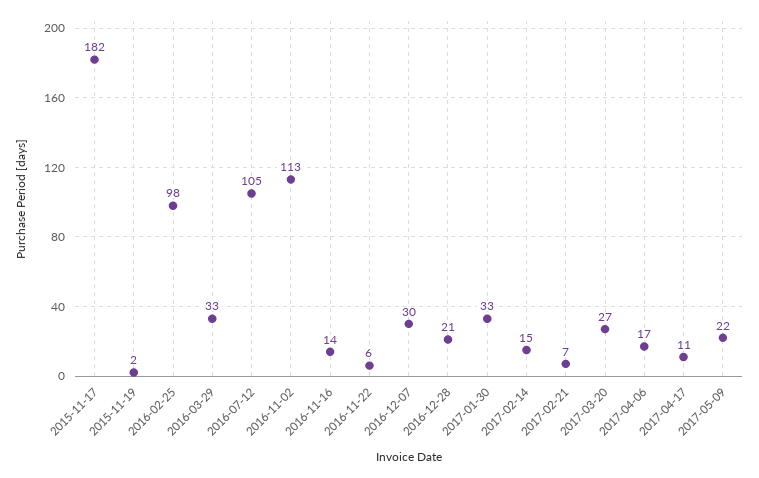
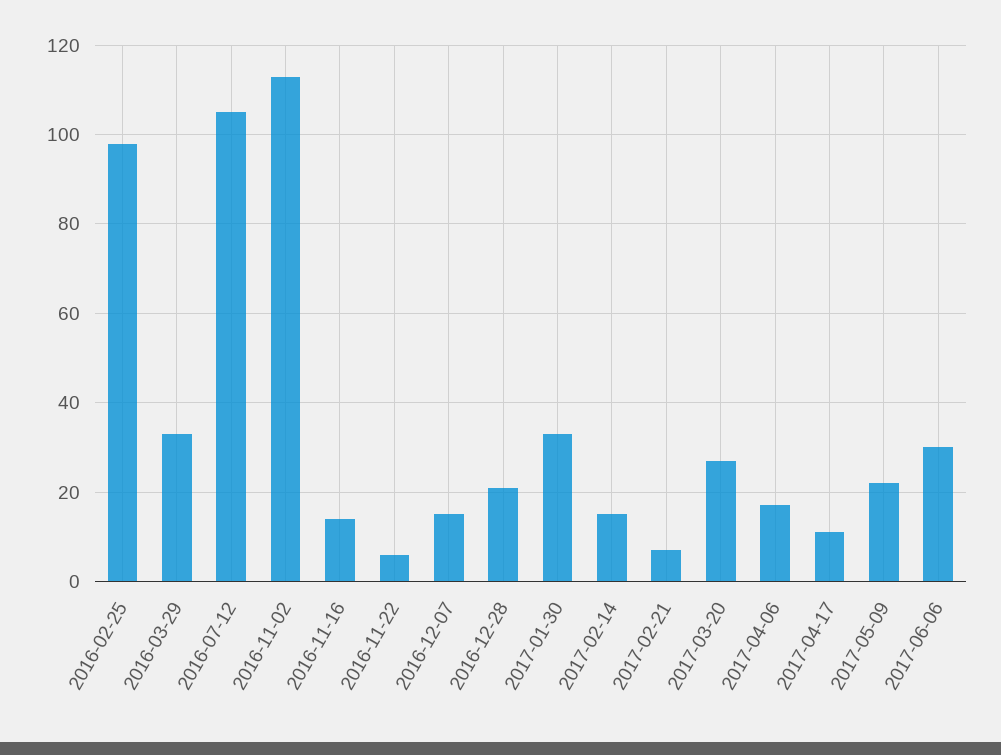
2015-11-17: 182 -> none
2015-11-19: 2 -> none
2016-12-07: 30 -> 15
2017-06-06: none -> 30

